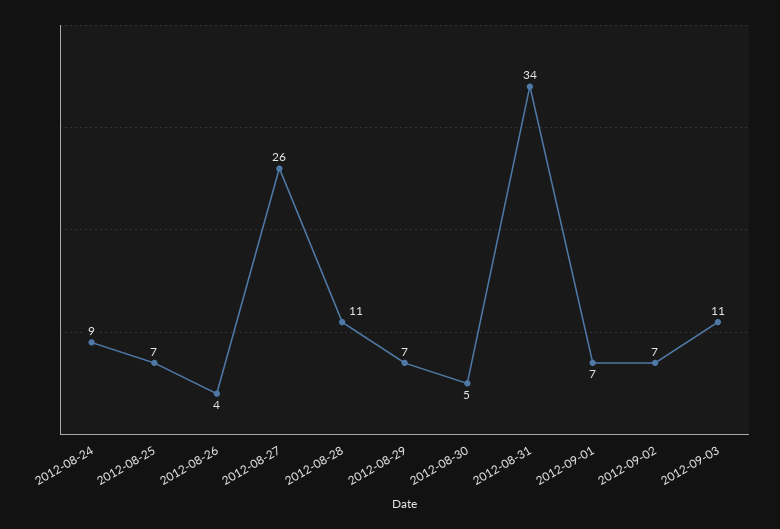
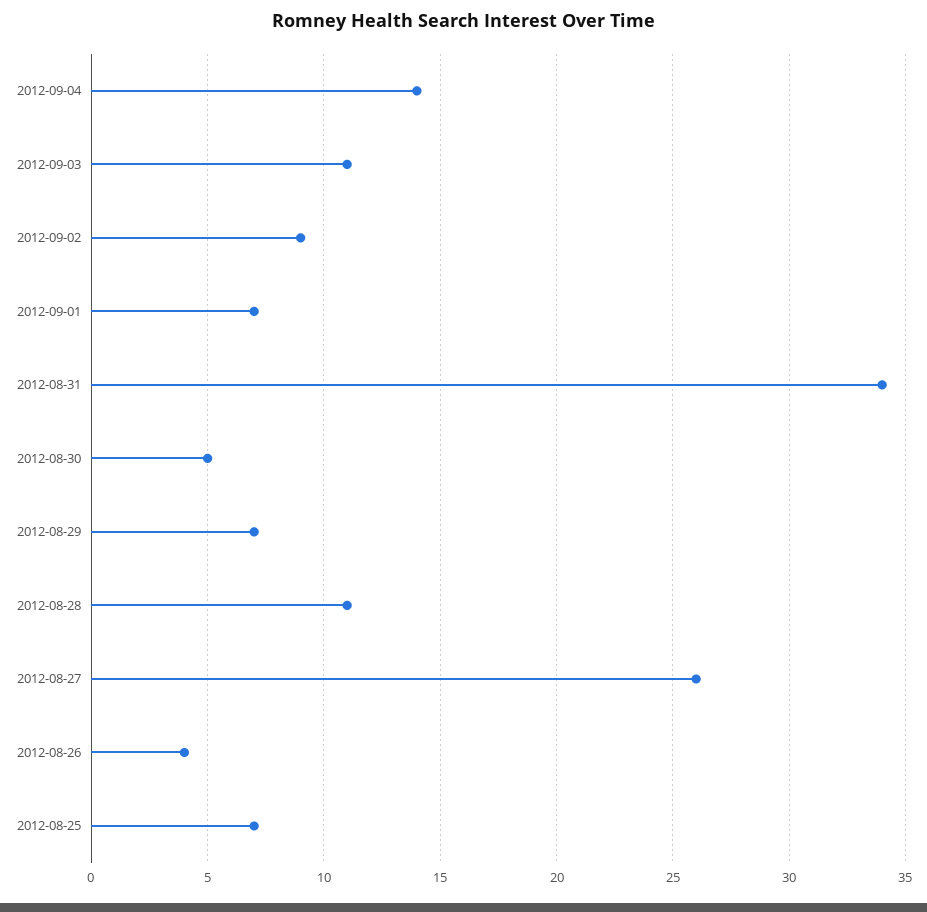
2012-08-24: 9 -> none
2012-09-02: 7 -> 9
2012-09-04: none -> 14

